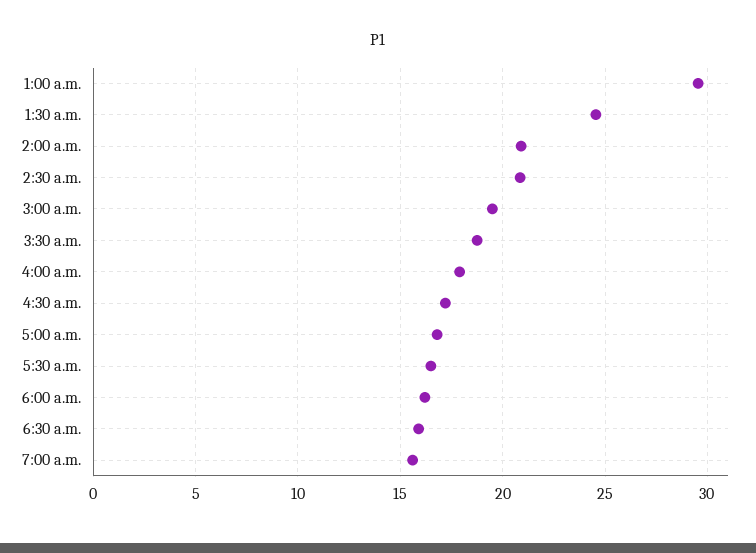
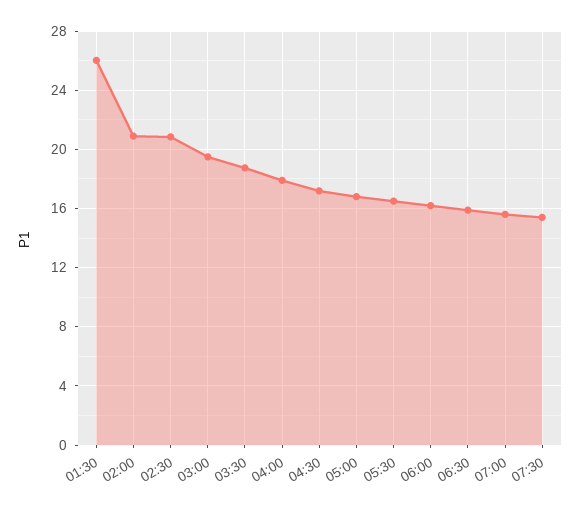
1:00 a.m.: 29.5 -> none
1:30 a.m.: 24.5 -> 26
07:30: none -> 15.5

